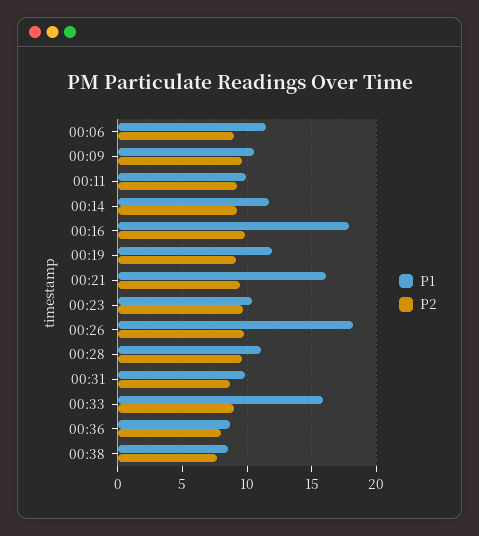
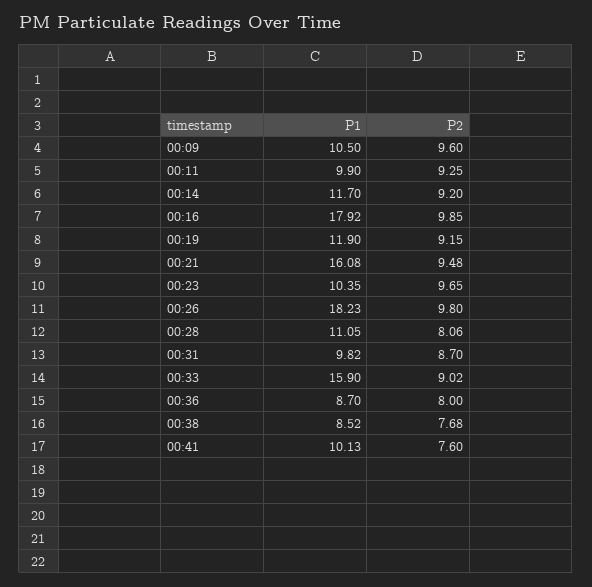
P1, 00:06: 11.5 -> none
P2, 00:06: 9 -> none
P2, 00:28: 9.5 -> 8.06
P1, 00:41: none -> 10.13
P2, 00:41: none -> 7.6

